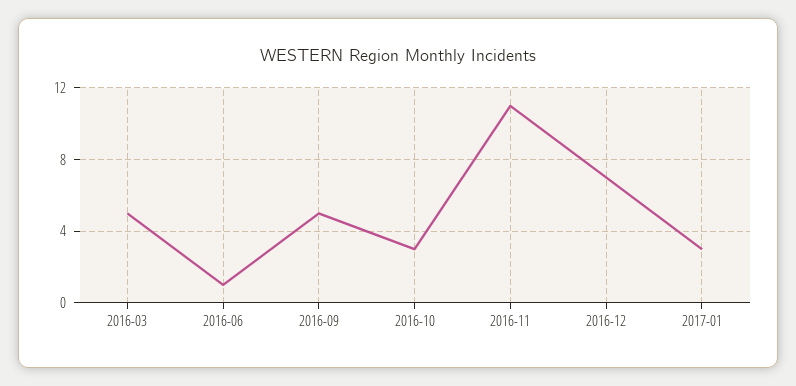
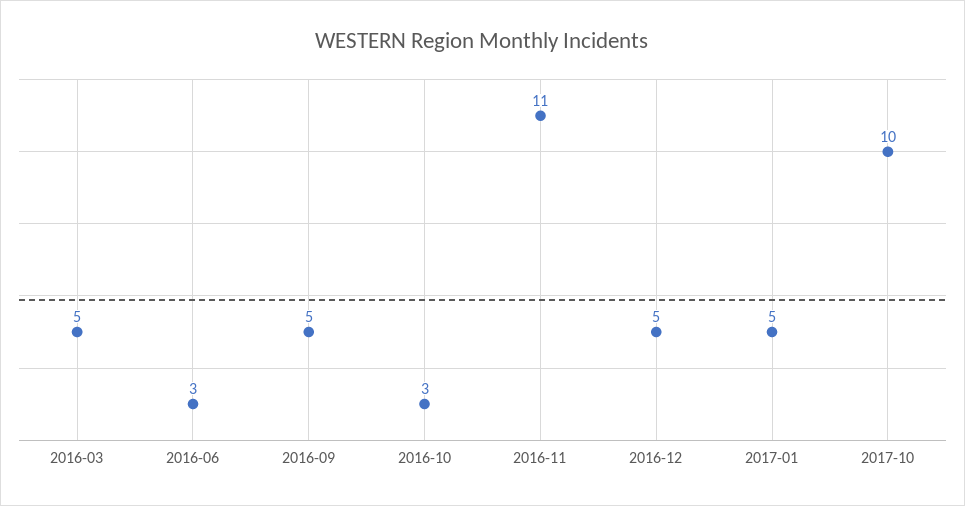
2016-06: 1 -> 3
2016-12: 7 -> 5
2017-01: 3 -> 5
2017-10: none -> 10

